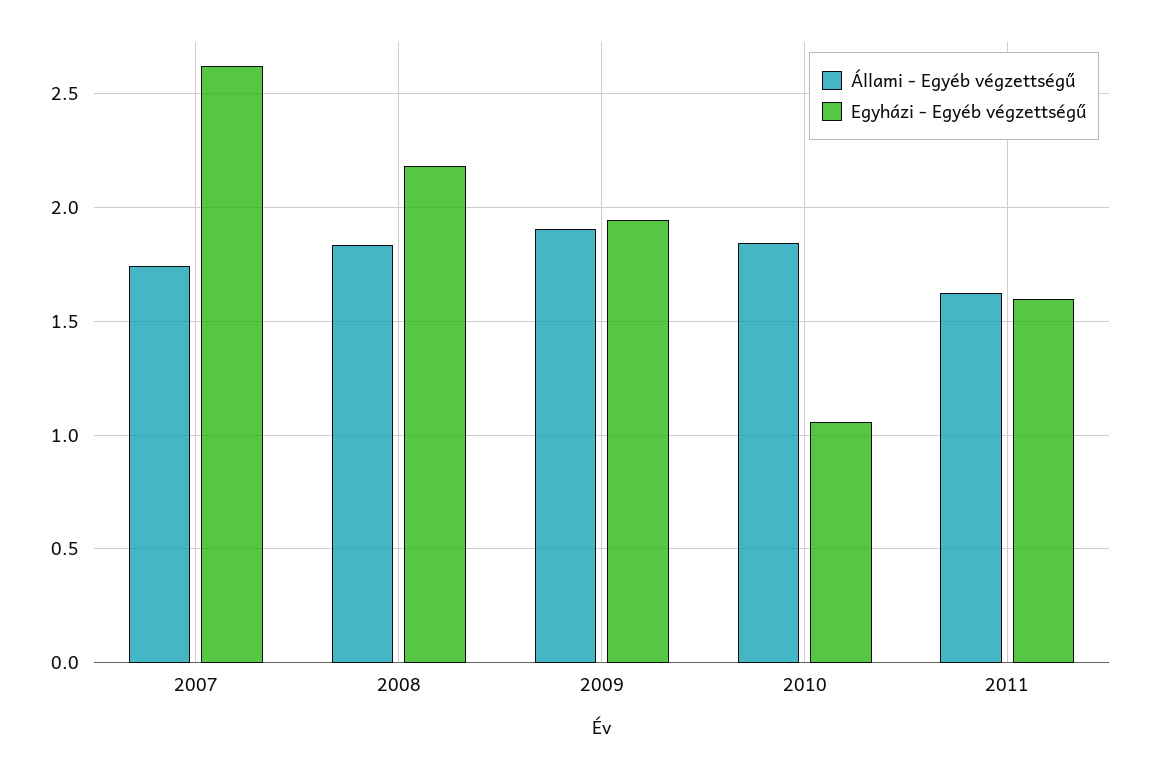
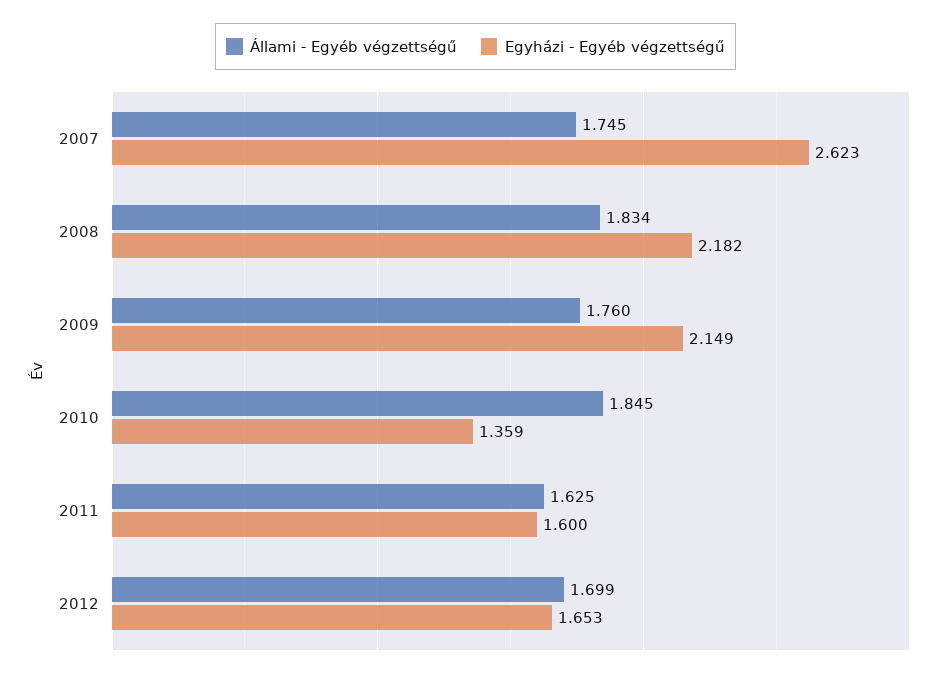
Állami - Egyéb végzettségű, 2009: 1.9 -> 1.76
Egyházi - Egyéb végzettségű, 2009: 1.95 -> 2.149
Egyházi - Egyéb végzettségű, 2010: 1.05 -> 1.359
Állami - Egyéb végzettségű, 2012: none -> 1.699
Egyházi - Egyéb végzettségű, 2012: none -> 1.653

